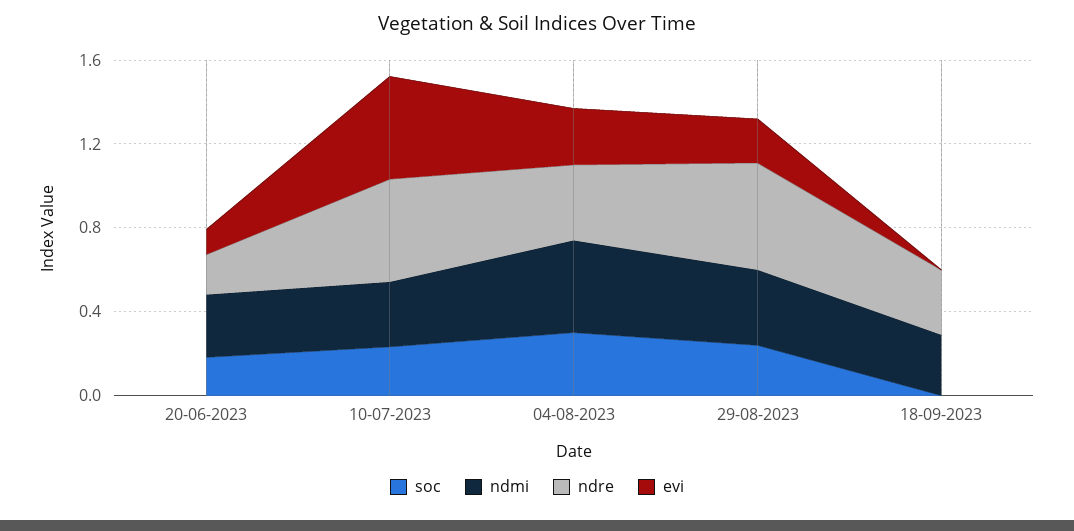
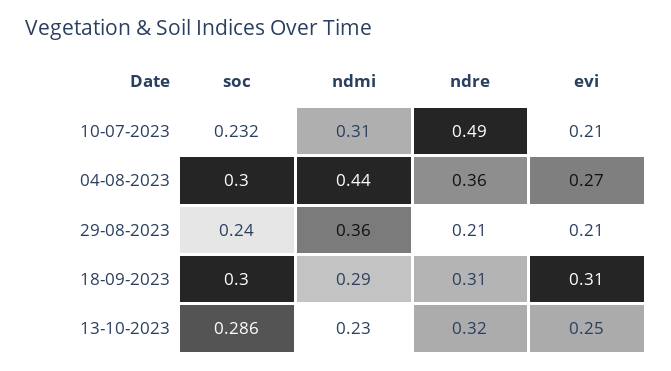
soc, 20-06-2023: 0.2 -> none
ndmi, 20-06-2023: 0.3 -> none
ndre, 20-06-2023: 0.2 -> none
evi, 20-06-2023: 0.1 -> none
evi, 10-07-2023: 0.5 -> 0.21
ndre, 29-08-2023: 0.5 -> 0.21
soc, 18-09-2023: 0 -> 0.3
evi, 18-09-2023: 0 -> 0.31
soc, 13-10-2023: none -> 0.286
ndmi, 13-10-2023: none -> 0.23
ndre, 13-10-2023: none -> 0.32
evi, 13-10-2023: none -> 0.25

